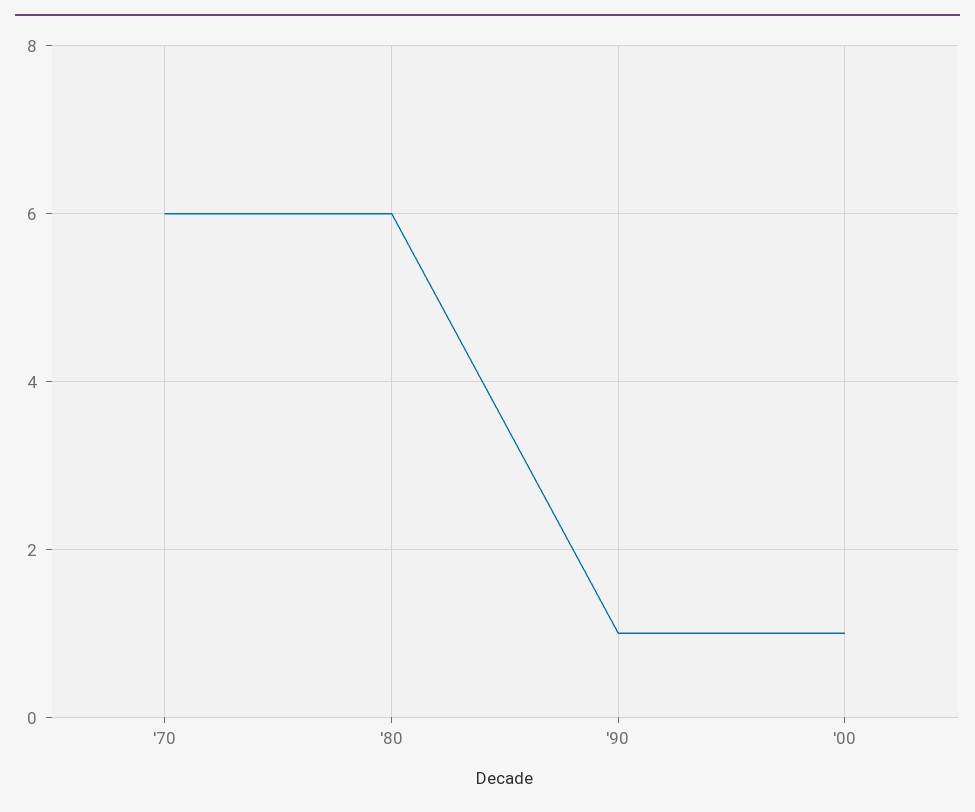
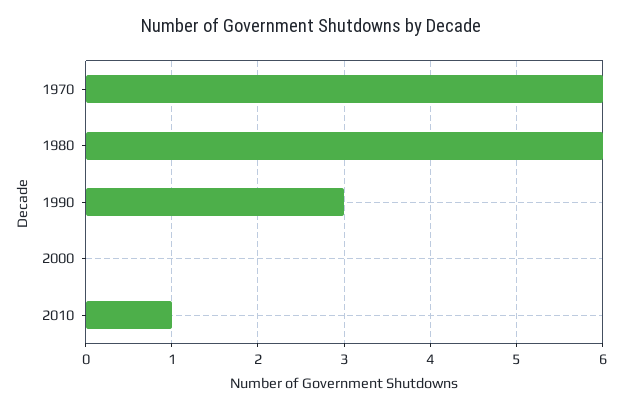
'90: 1 -> 3
'00: 1 -> 0
2010: none -> 1

